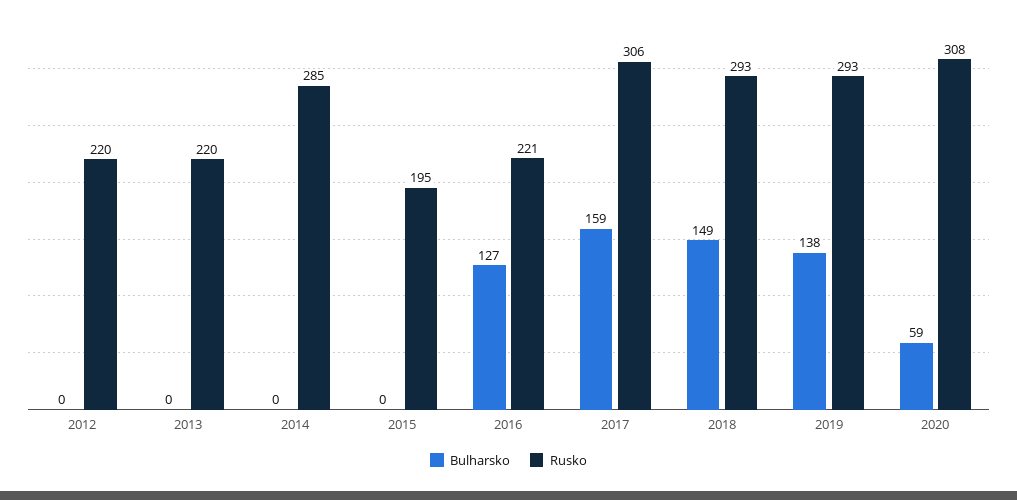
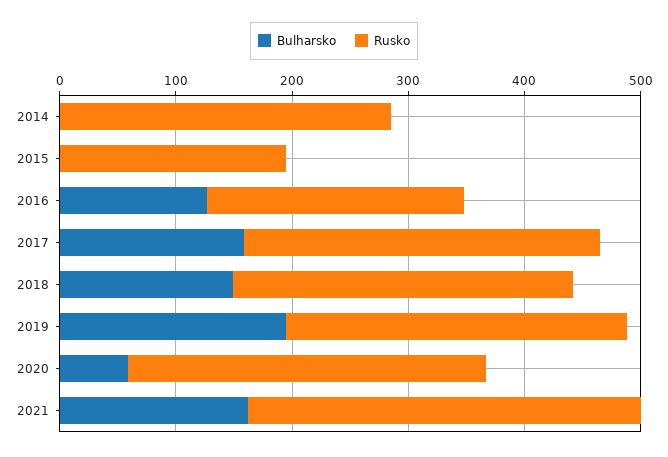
Bulharsko, 2012: 0 -> none
Rusko, 2012: 220 -> none
Bulharsko, 2013: 0 -> none
Rusko, 2013: 220 -> none
Bulharsko, 2019: 138 -> 200
Bulharsko, 2021: none -> 160
Rusko, 2021: none -> 340

